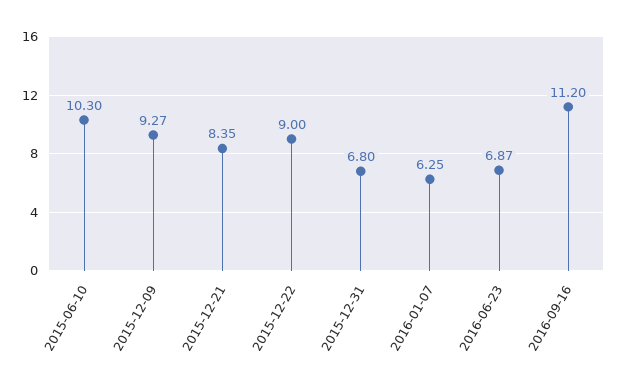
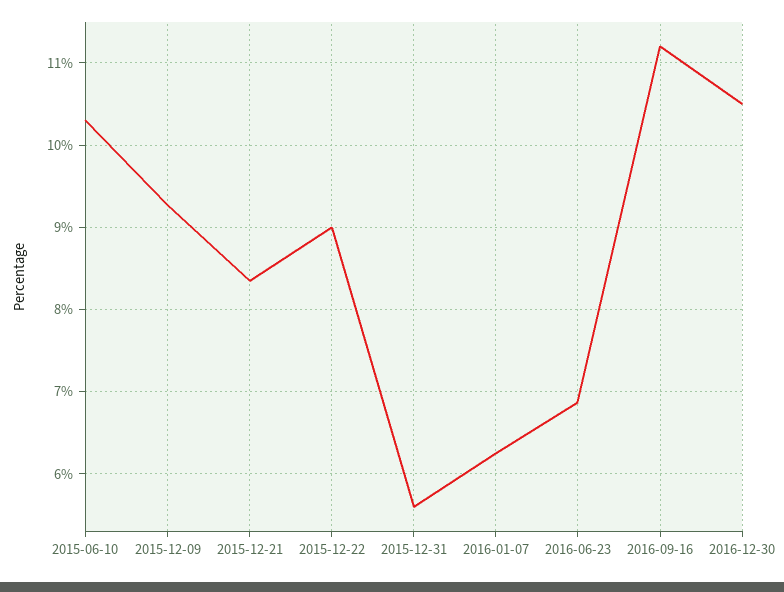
2015-12-31: 6.8 -> 5.6
2016-12-30: none -> 10.5

